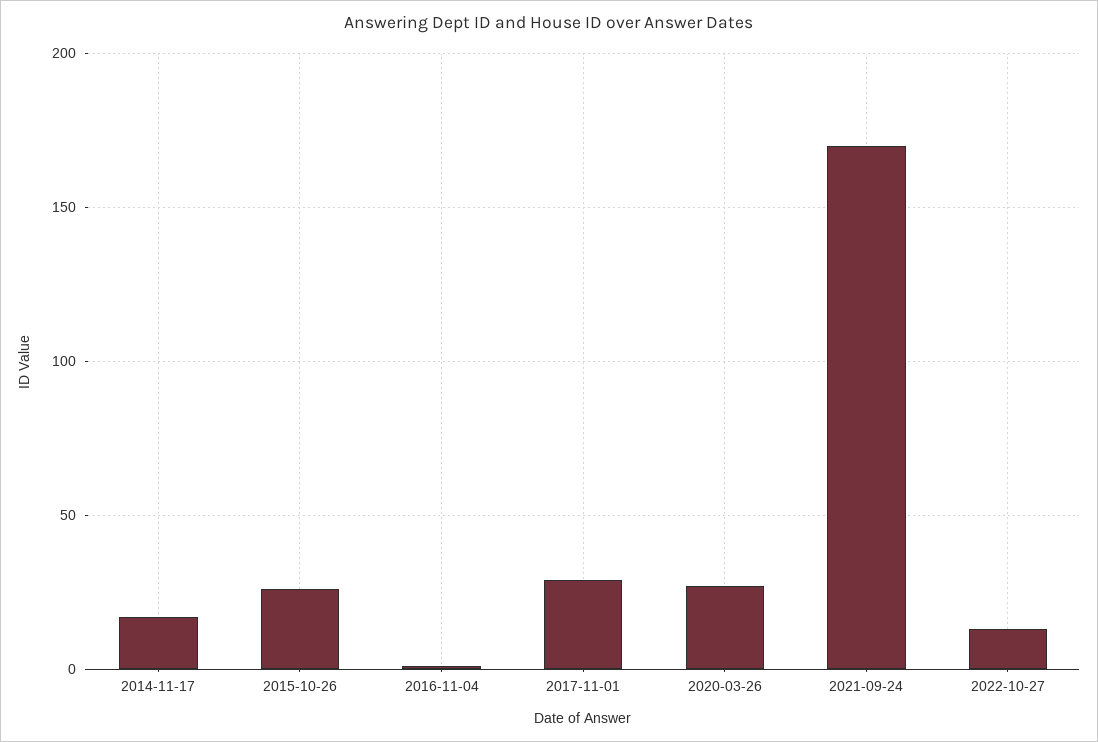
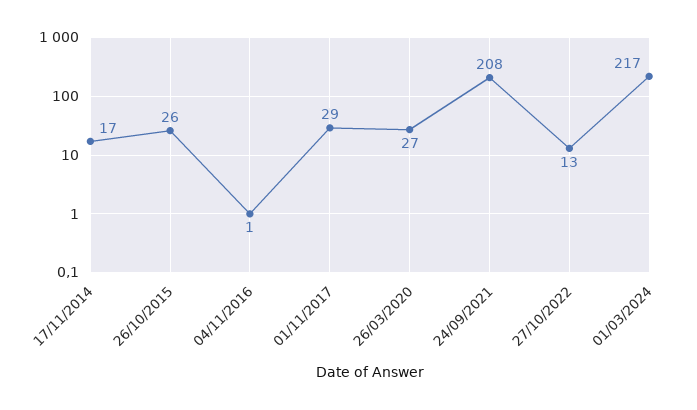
2021-09-24: 170 -> 208
01/03/2024: none -> 217

